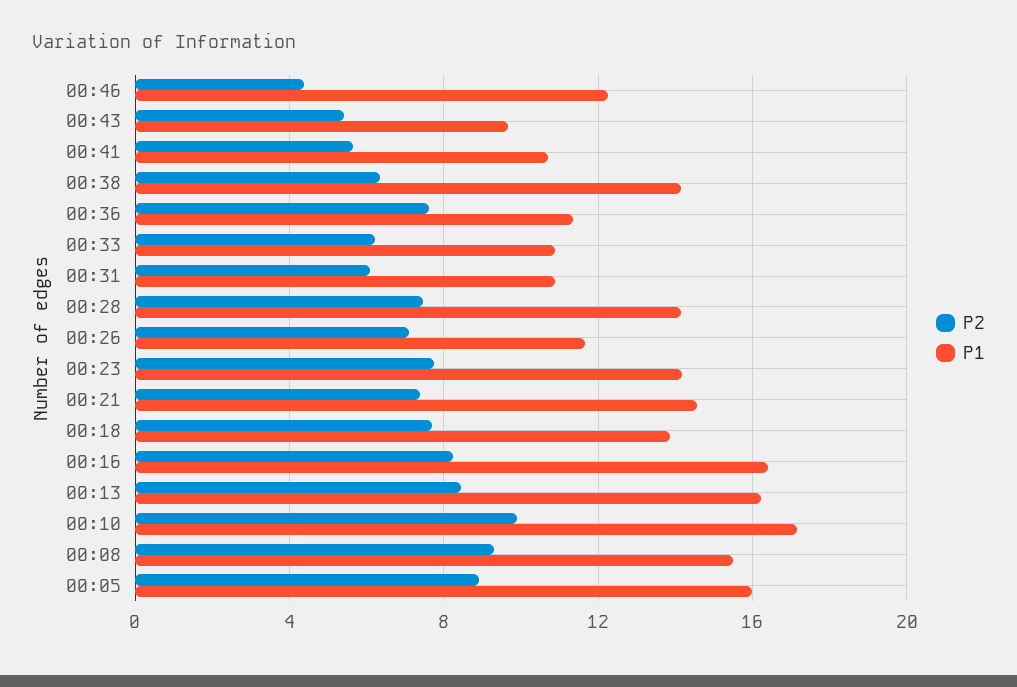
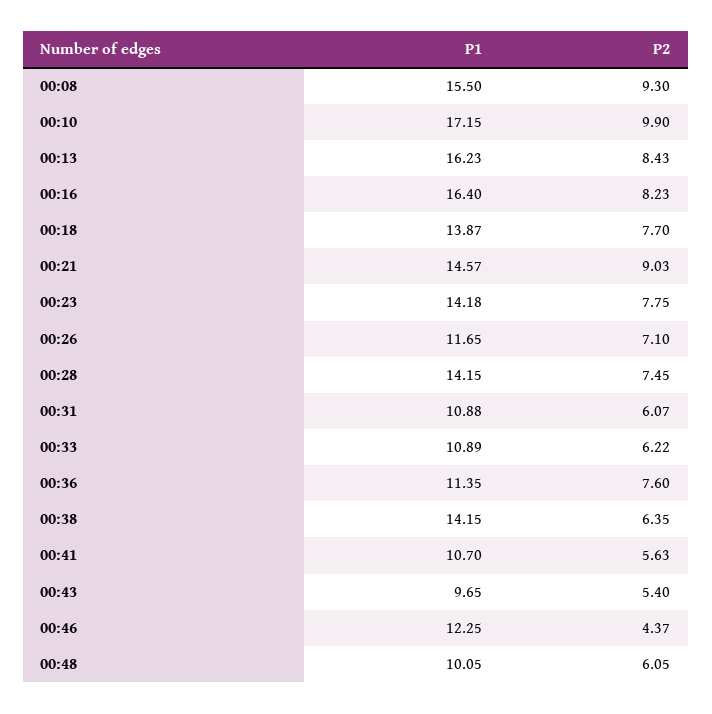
P2, 00:21: 7.5 -> 9.03
P2, 00:05: 9 -> none
P1, 00:05: 16 -> none
P1, 00:48: none -> 10.05
P2, 00:48: none -> 6.05

